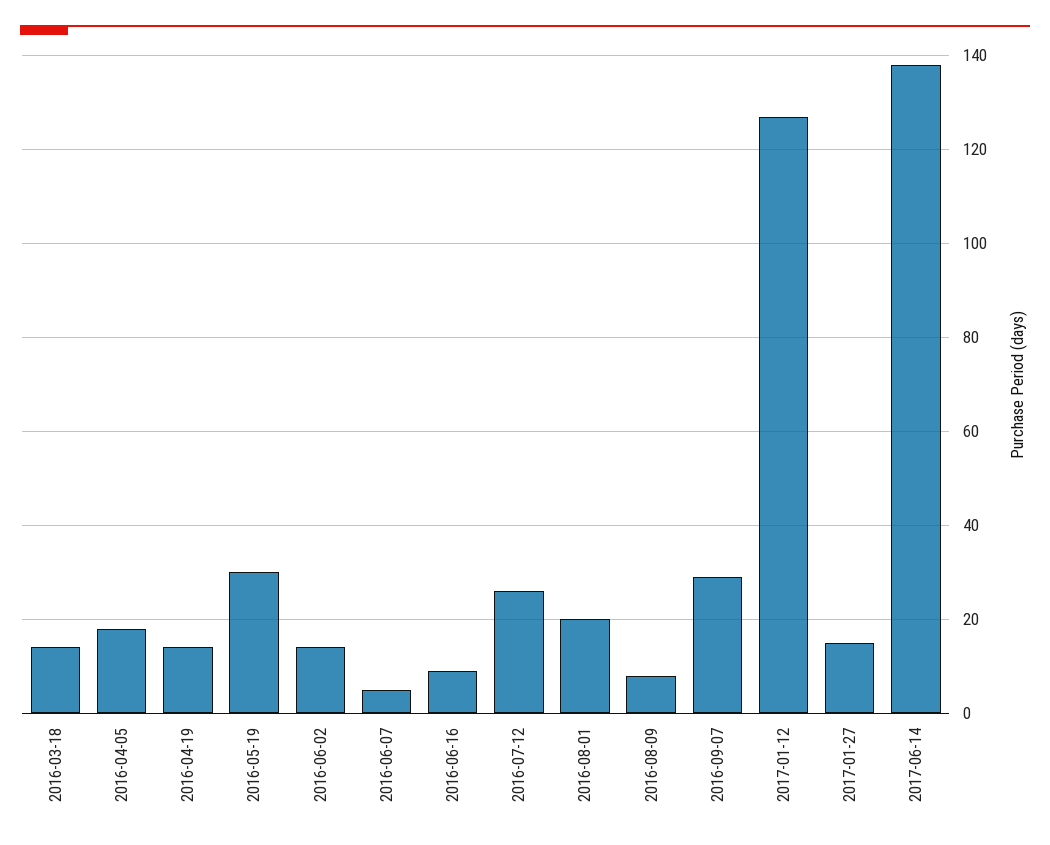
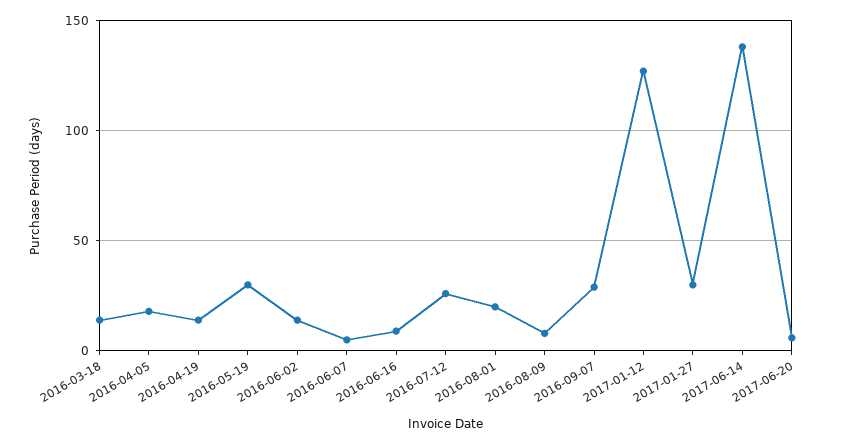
2017-01-27: 15 -> 30
2017-06-20: none -> 5

